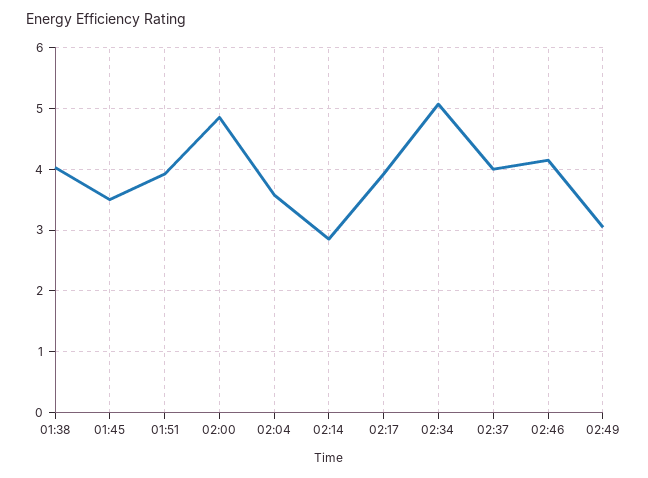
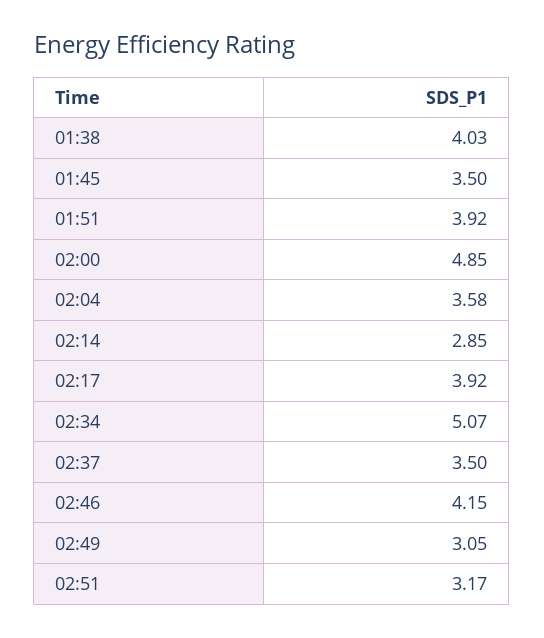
02:37: 4 -> 3.5
02:51: none -> 3.17

